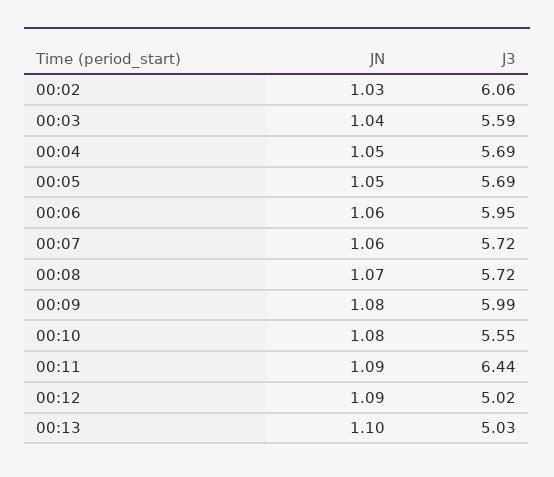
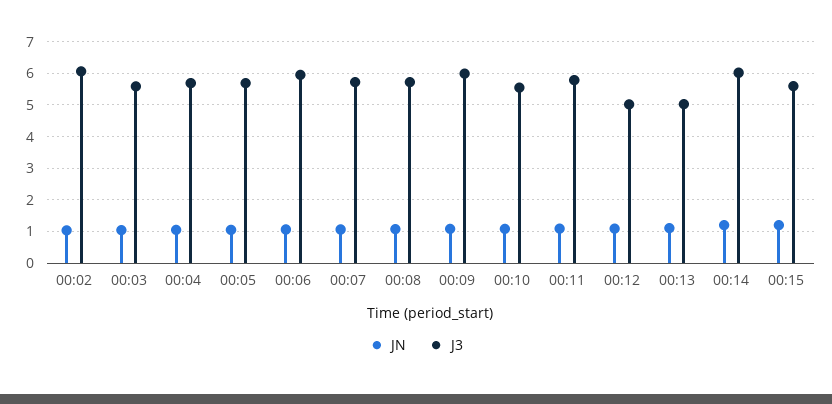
J3, 00:11: 6.44 -> 5.8
JN, 00:14: none -> 1.2
J3, 00:14: none -> 6
JN, 00:15: none -> 1.2
J3, 00:15: none -> 5.6

